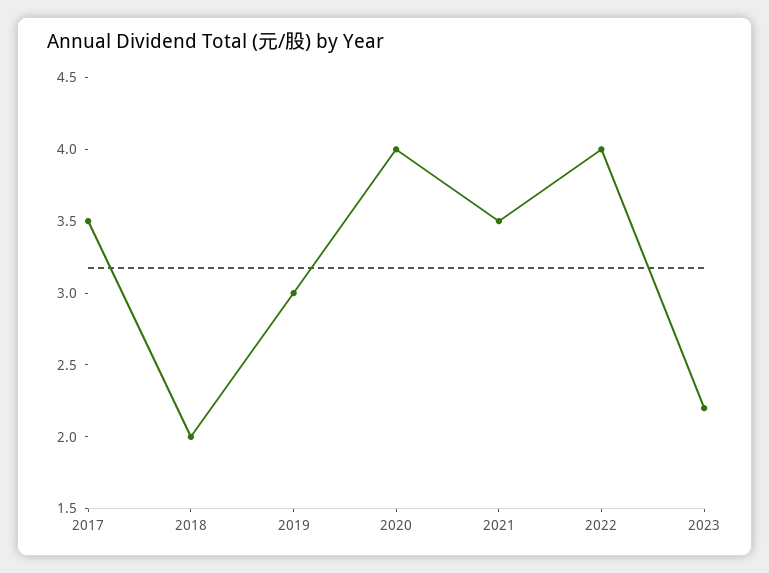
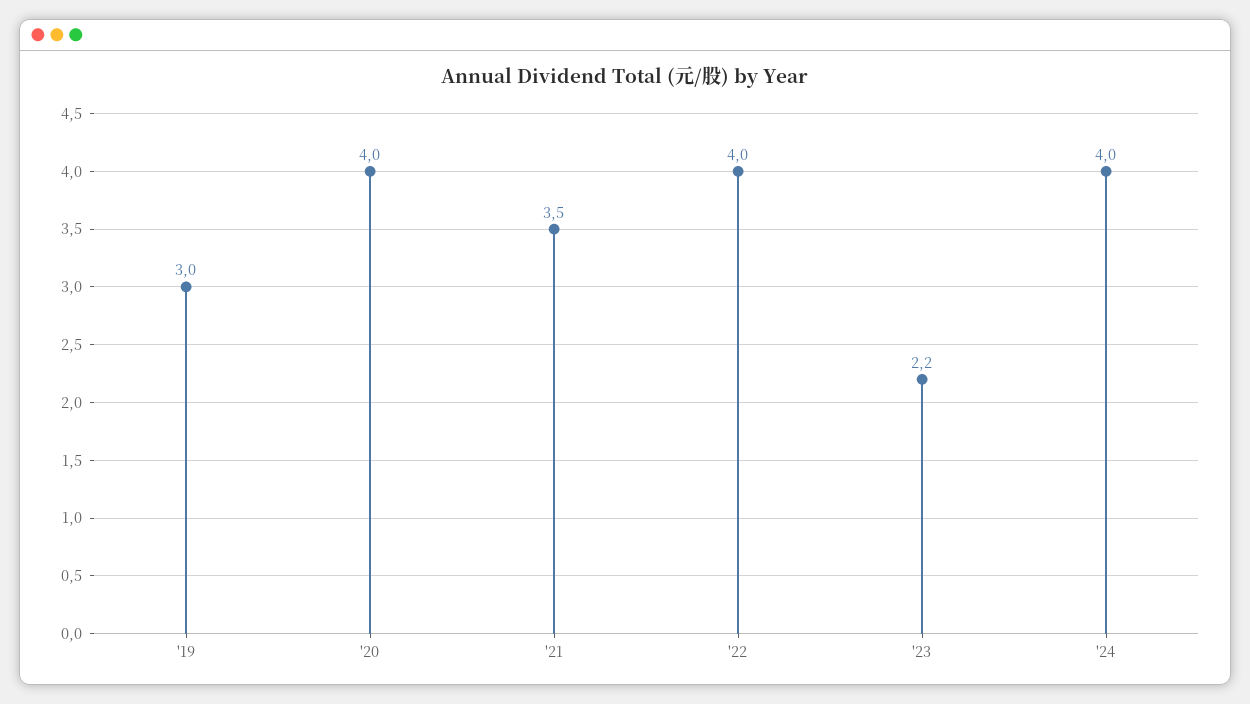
2017: 3.5 -> none
2018: 2 -> none
'24: none -> 4

